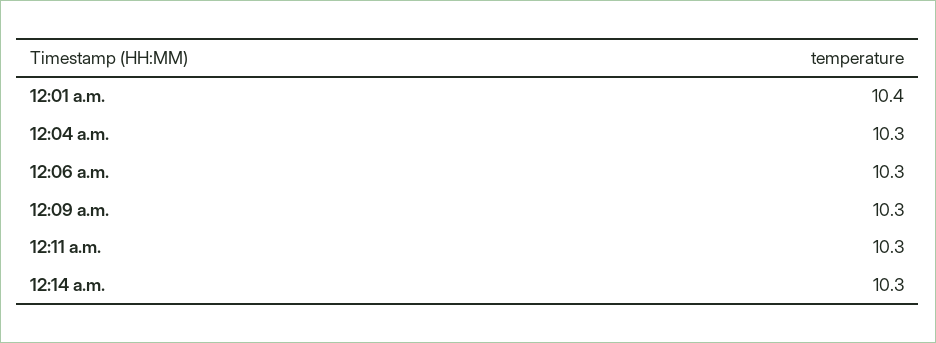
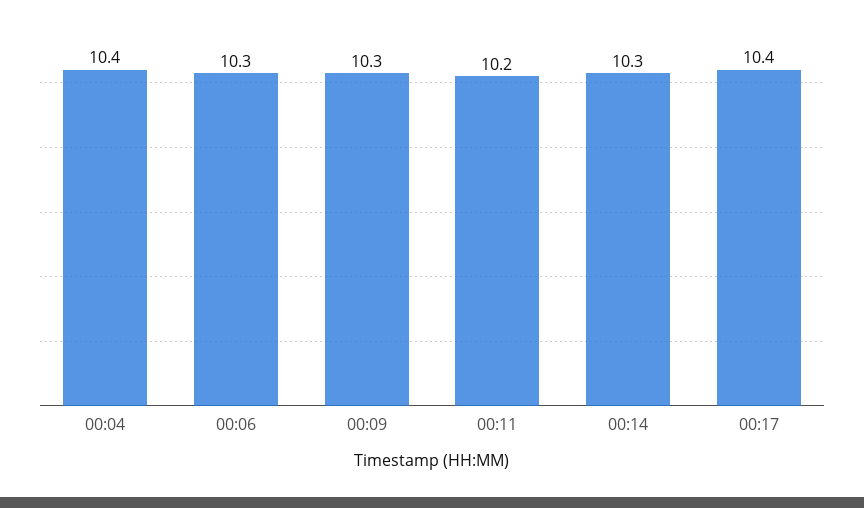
12:01 a.m.: 10.4 -> none
12:04 a.m.: 10.3 -> 10.4
12:11 a.m.: 10.3 -> 10.2
00:17: none -> 10.4

